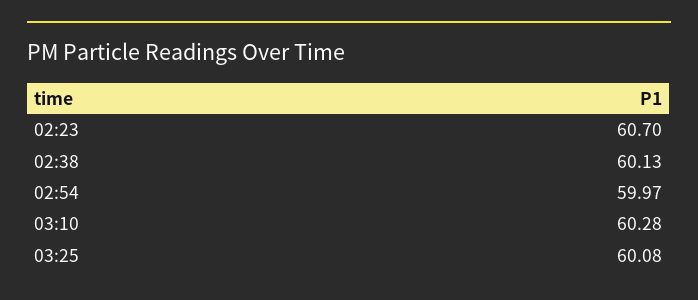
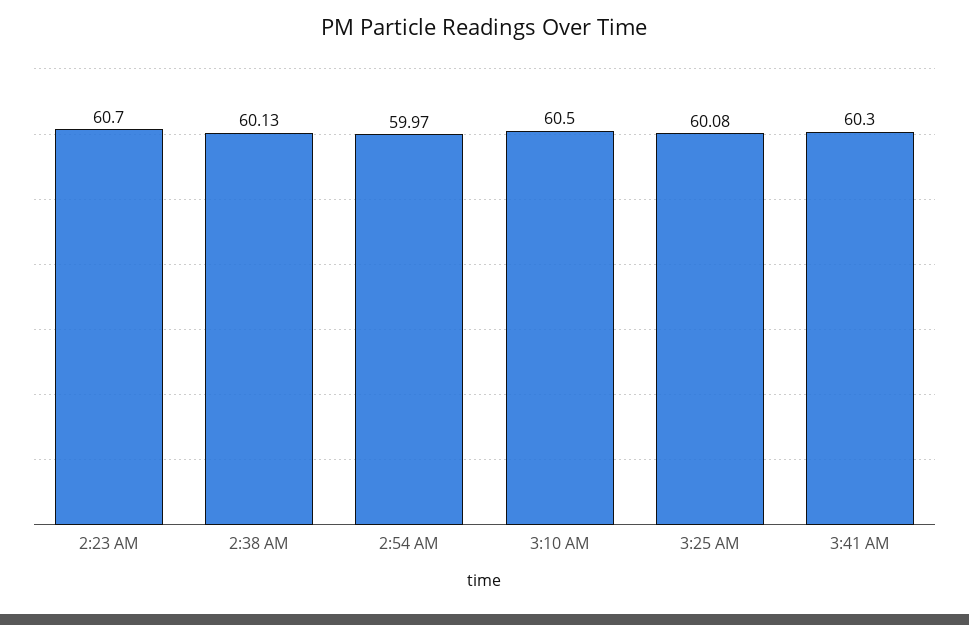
03:10: 60.28 -> 60.5
3:41 AM: none -> 60.3

